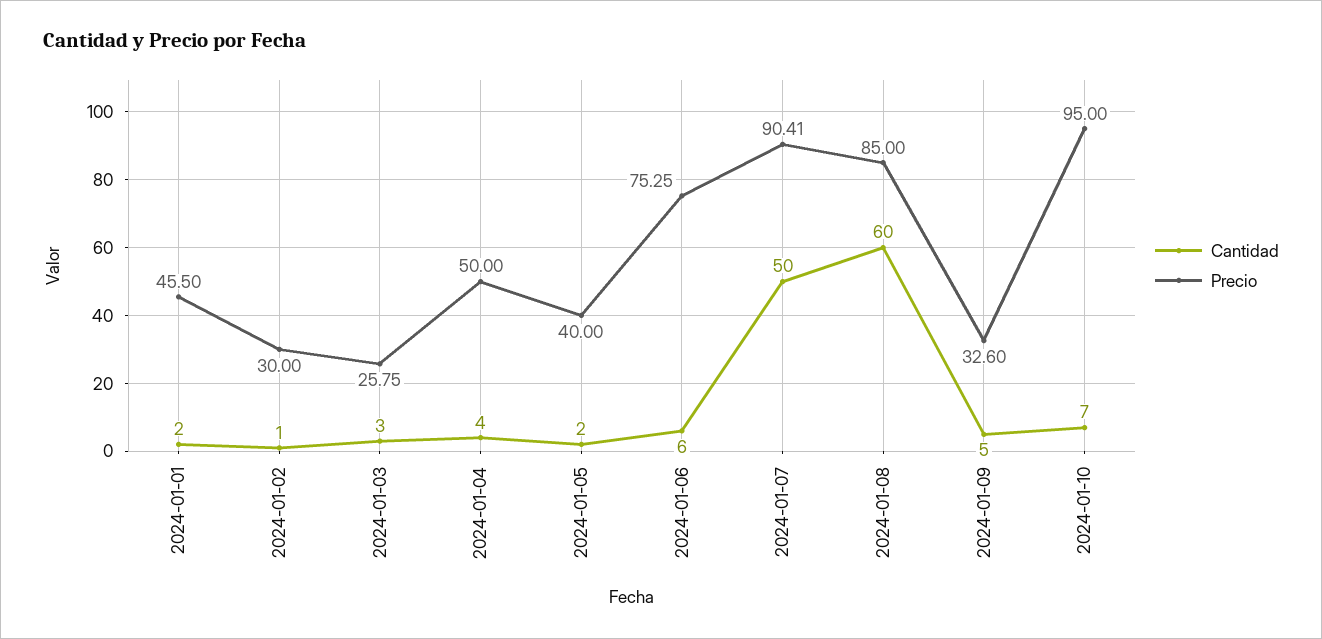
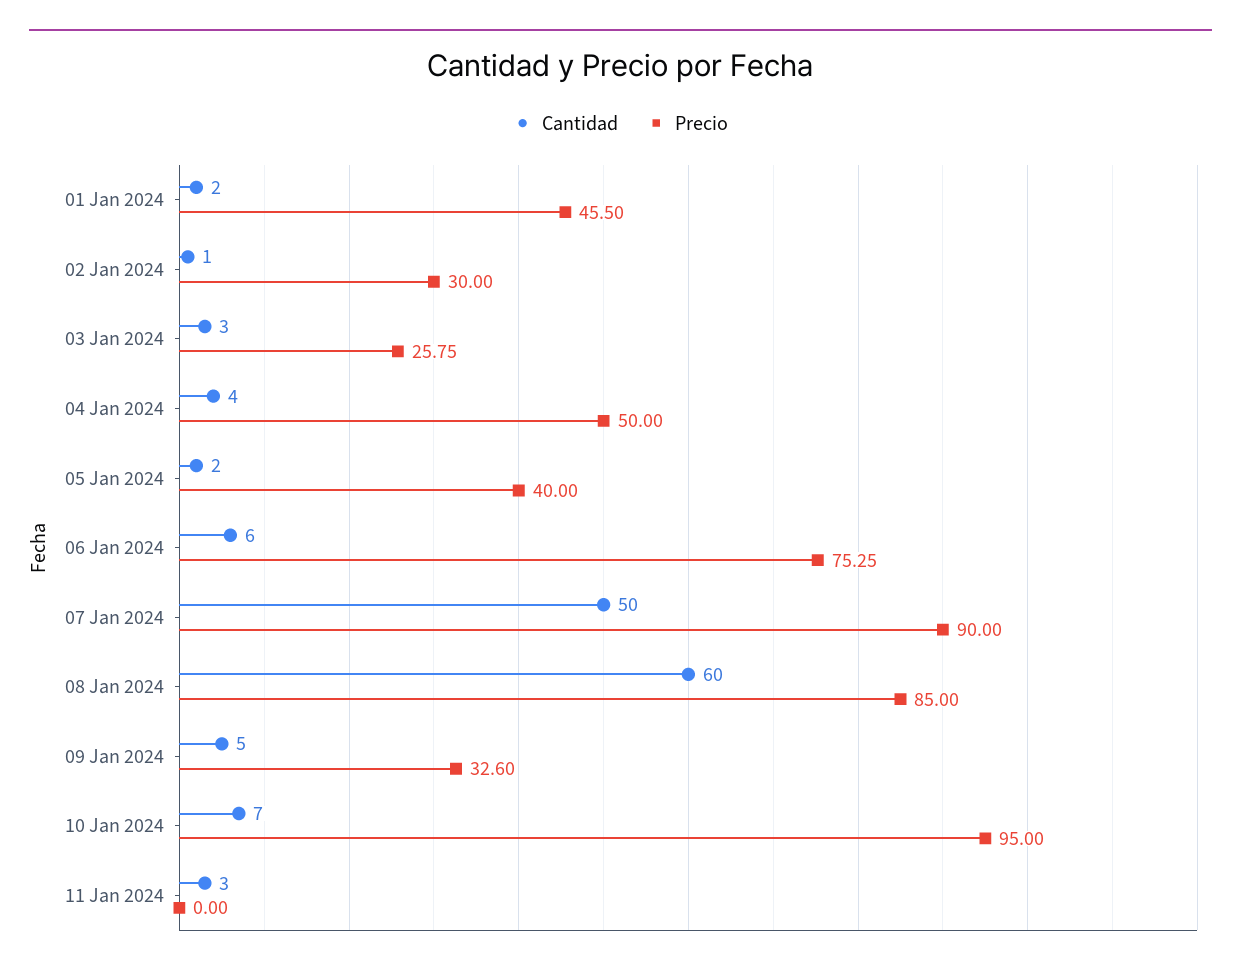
Precio, 2024-01-07: 90.41 -> 90
Cantidad, 11 Jan 2024: none -> 3
Precio, 11 Jan 2024: none -> 0

